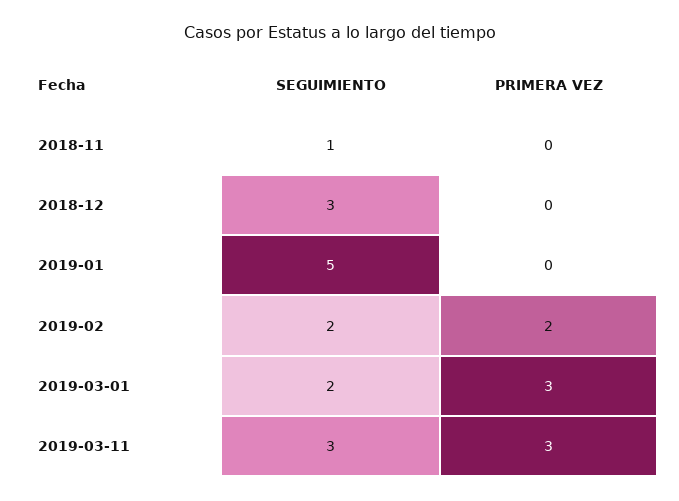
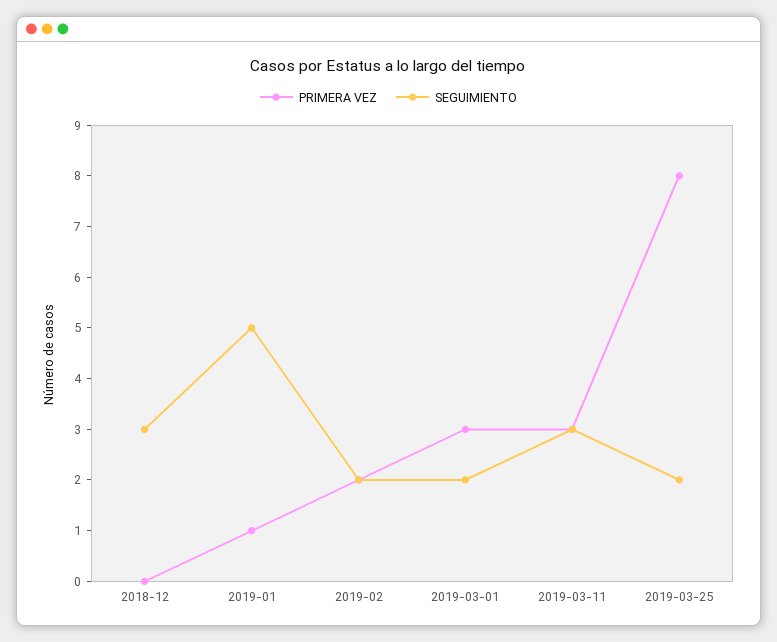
SEGUIMIENTO, 2018-11: 1 -> none
PRIMERA VEZ, 2018-11: 0 -> none
PRIMERA VEZ, 2019-01: 0 -> 1
PRIMERA VEZ, 2019-03-25: none -> 8
SEGUIMIENTO, 2019-03-25: none -> 2

